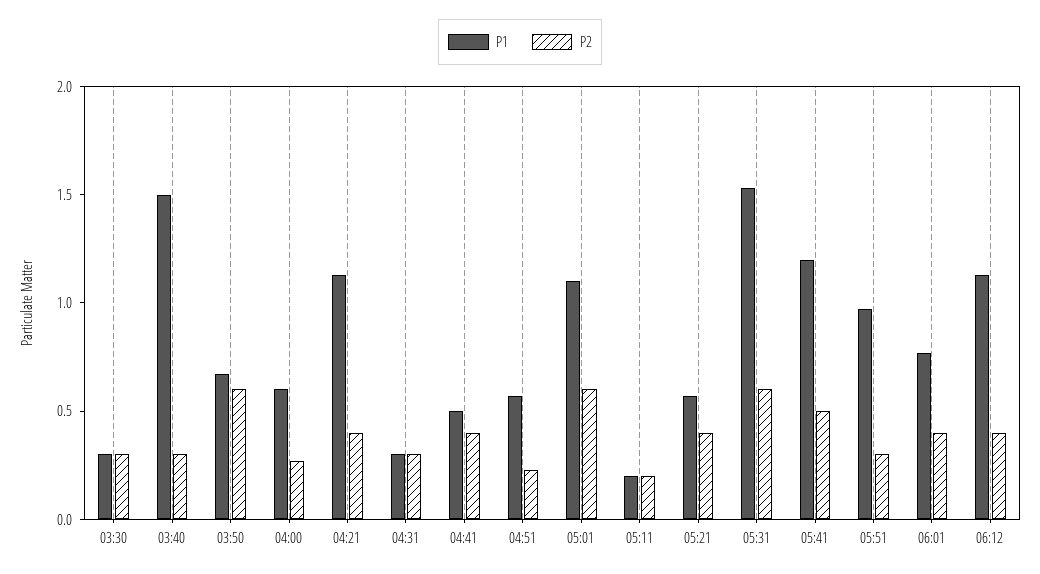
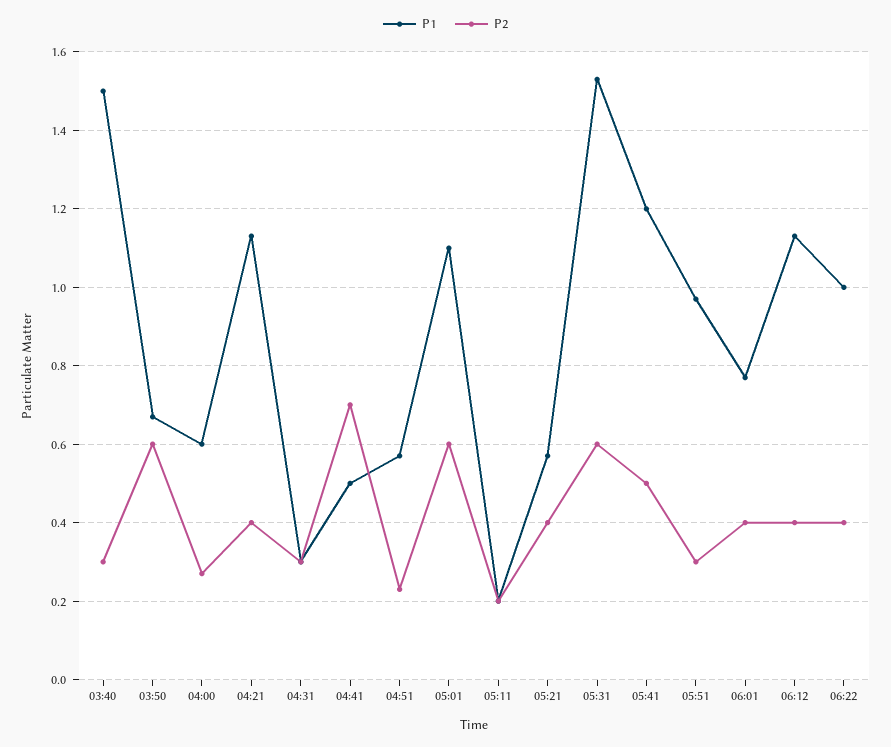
P1, 03:30: 0.3 -> none
P2, 03:30: 0.3 -> none
P2, 04:41: 0.4 -> 0.7
P1, 06:22: none -> 1
P2, 06:22: none -> 0.4

